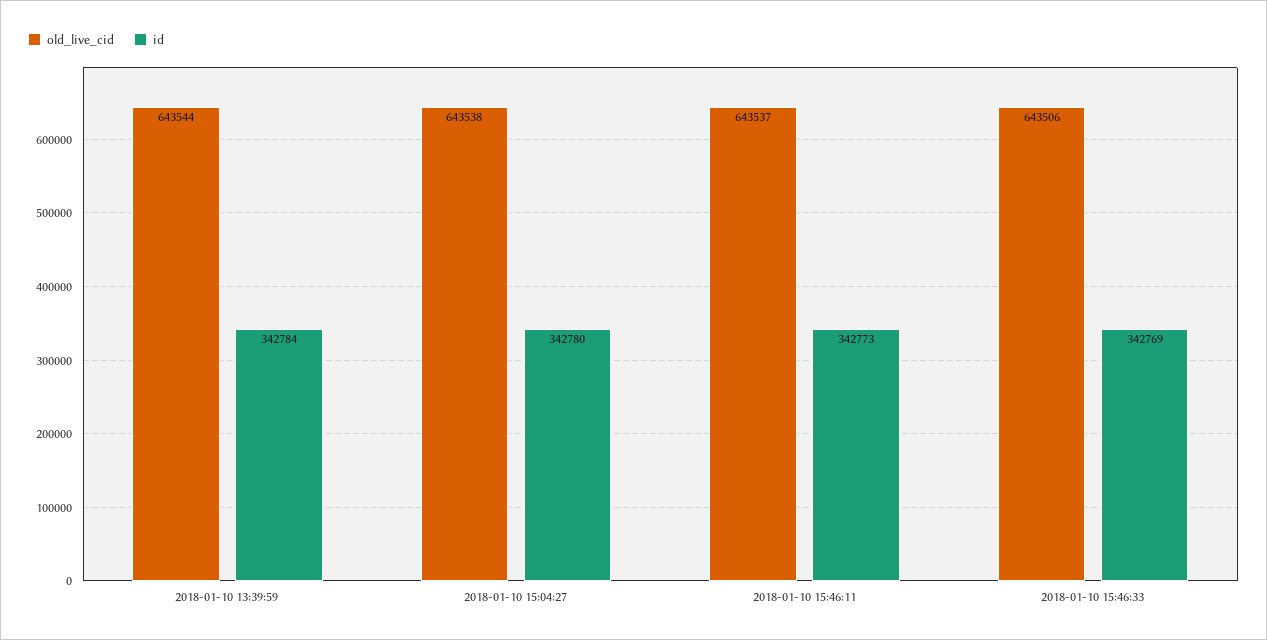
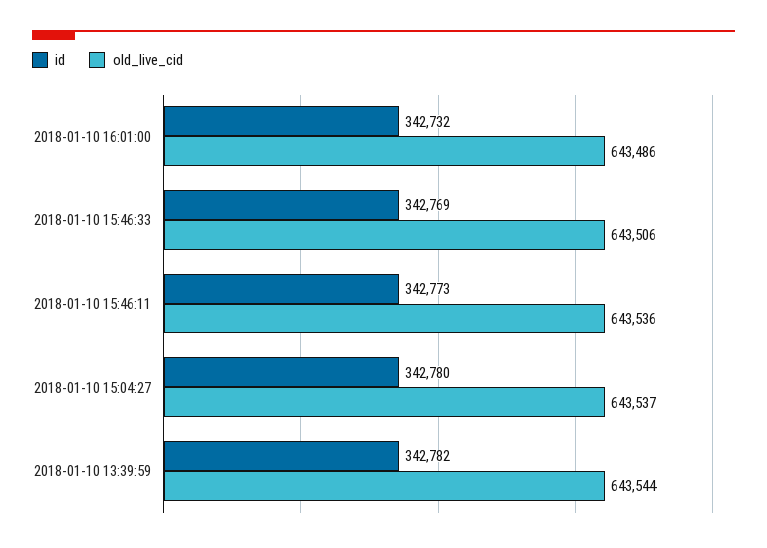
id, 2018-01-10 13:39:59: 342784 -> 342782
old_live_cid, 2018-01-10 15:04:27: 643538 -> 643537
old_live_cid, 2018-01-10 15:46:11: 643537 -> 643536
id, 2018-01-10 16:01:00: none -> 342732
old_live_cid, 2018-01-10 16:01:00: none -> 643486

